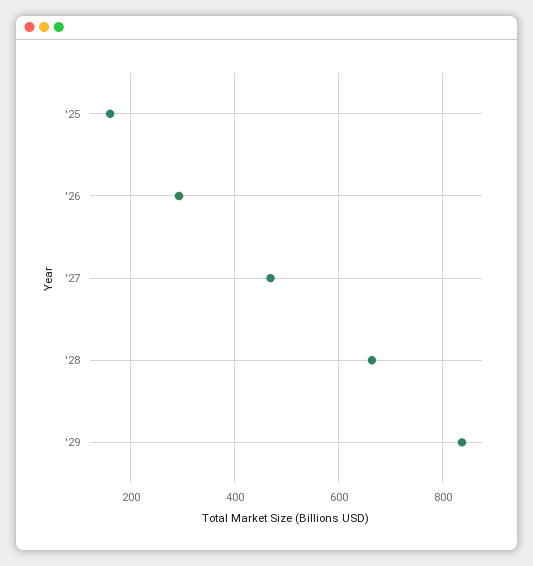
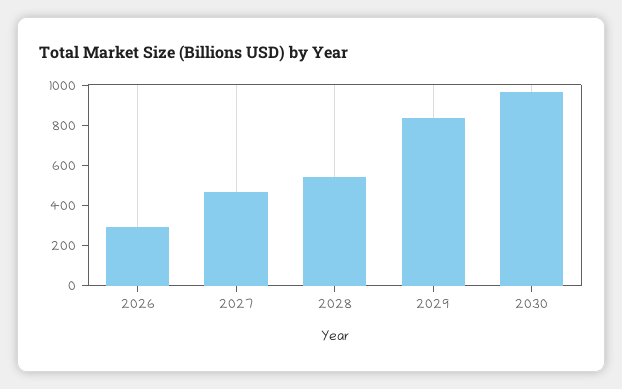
'25: 160 -> none
'28: 660 -> 550
2030: none -> 950

